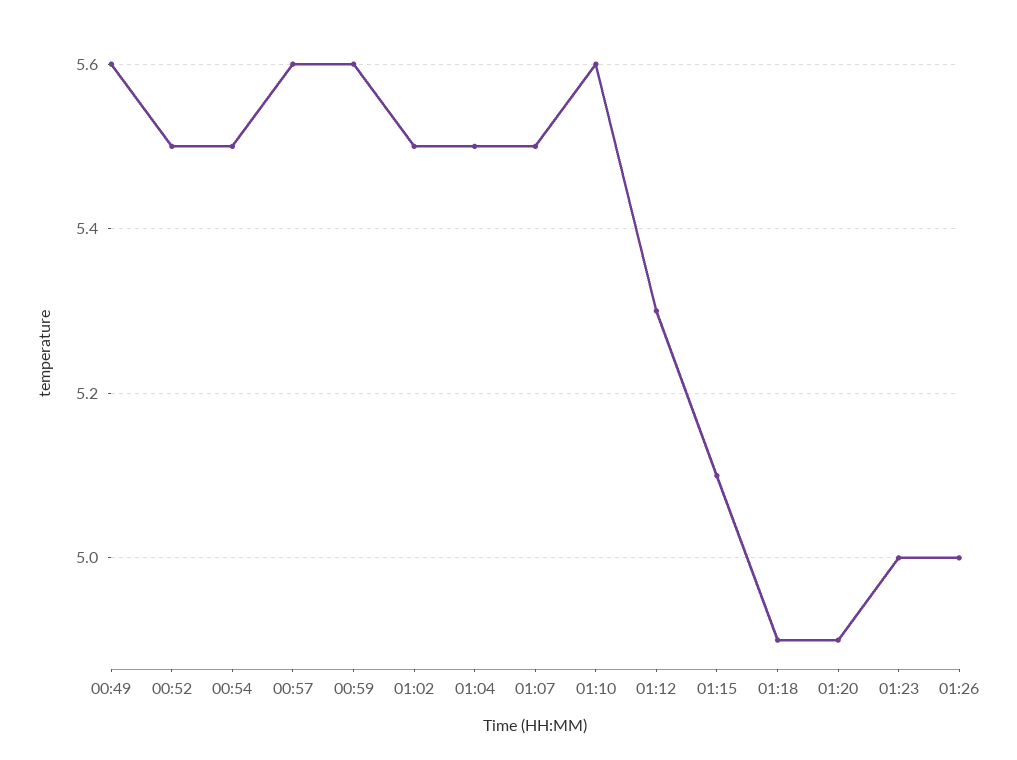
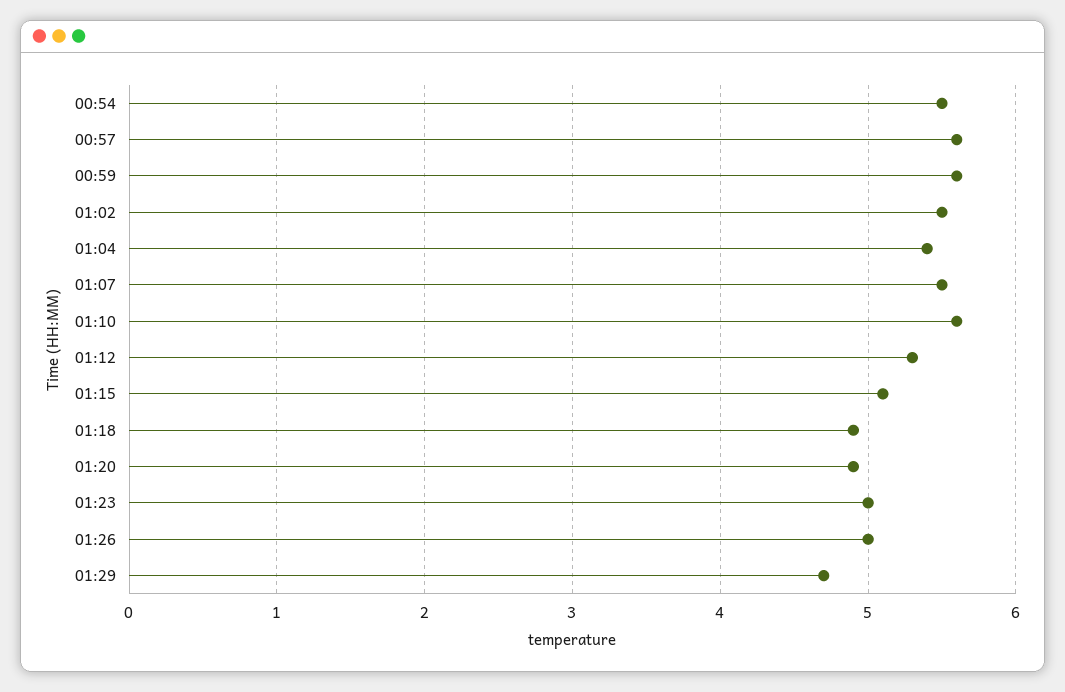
00:49: 5.6 -> none
00:52: 5.5 -> none
01:04: 5.5 -> 5.4
01:29: none -> 4.7

